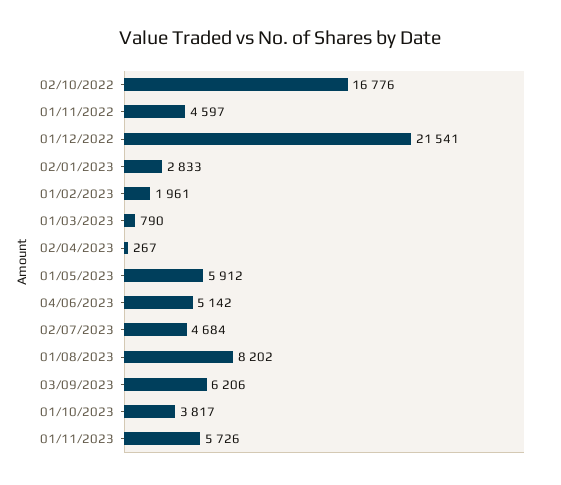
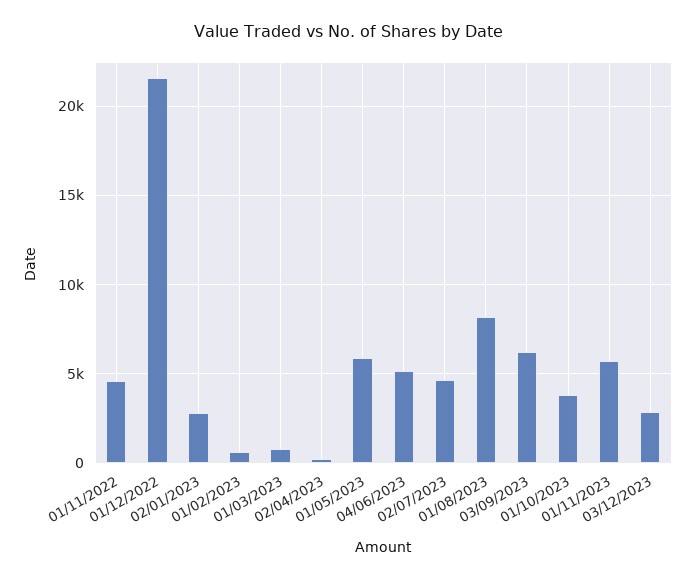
02/10/2022: 16776 -> none
01/02/2023: 1961 -> 500
03/12/2023: none -> 3000

